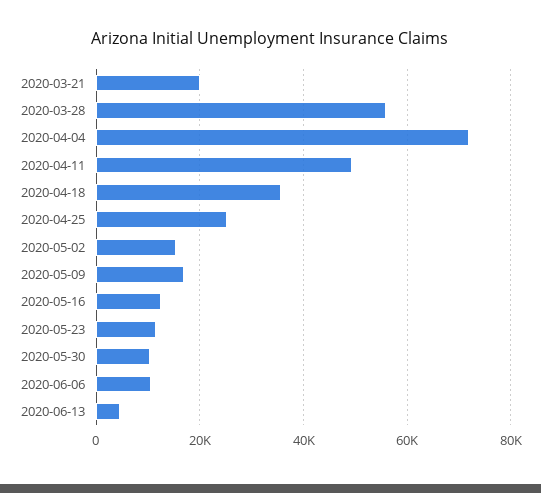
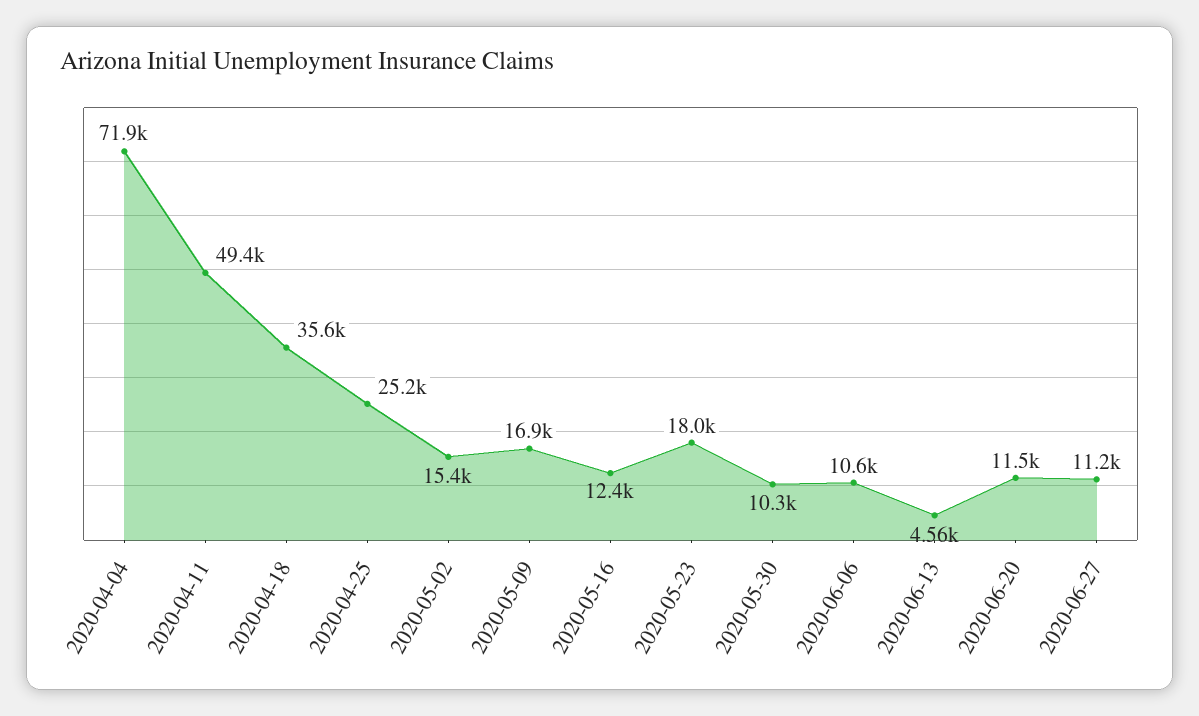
2020-03-21: 20000 -> none
2020-03-28: 56000 -> none
2020-05-23: 12000 -> 18000
2020-06-20: none -> 11500
2020-06-27: none -> 11200

